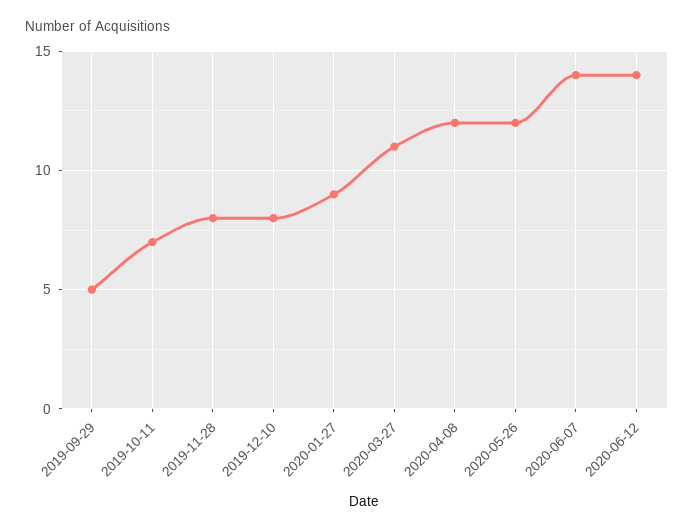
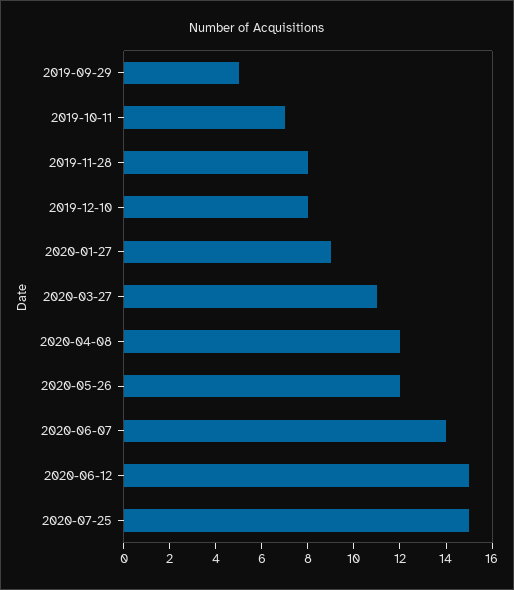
2020-06-12: 14 -> 15
2020-07-25: none -> 15

